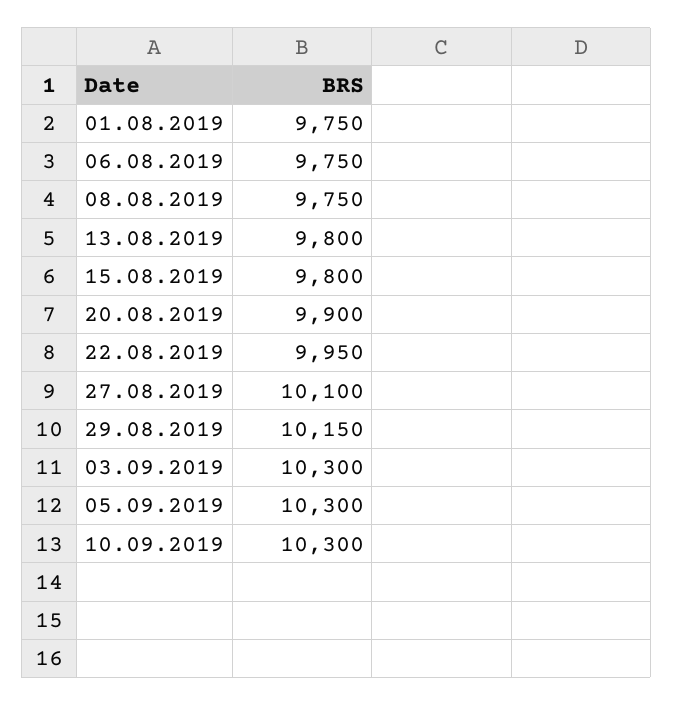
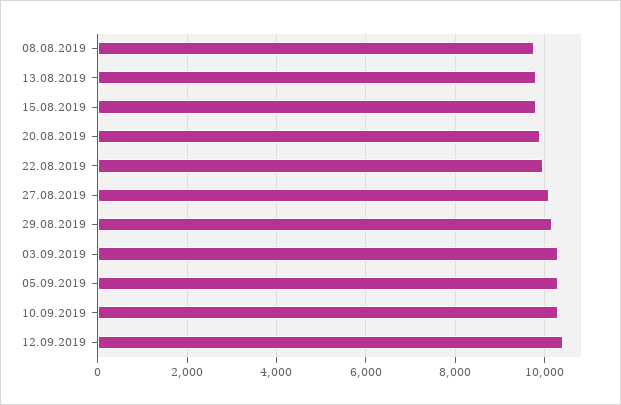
01.08.2019: 9750 -> none
06.08.2019: 9750 -> none
12.09.2019: none -> 10400

